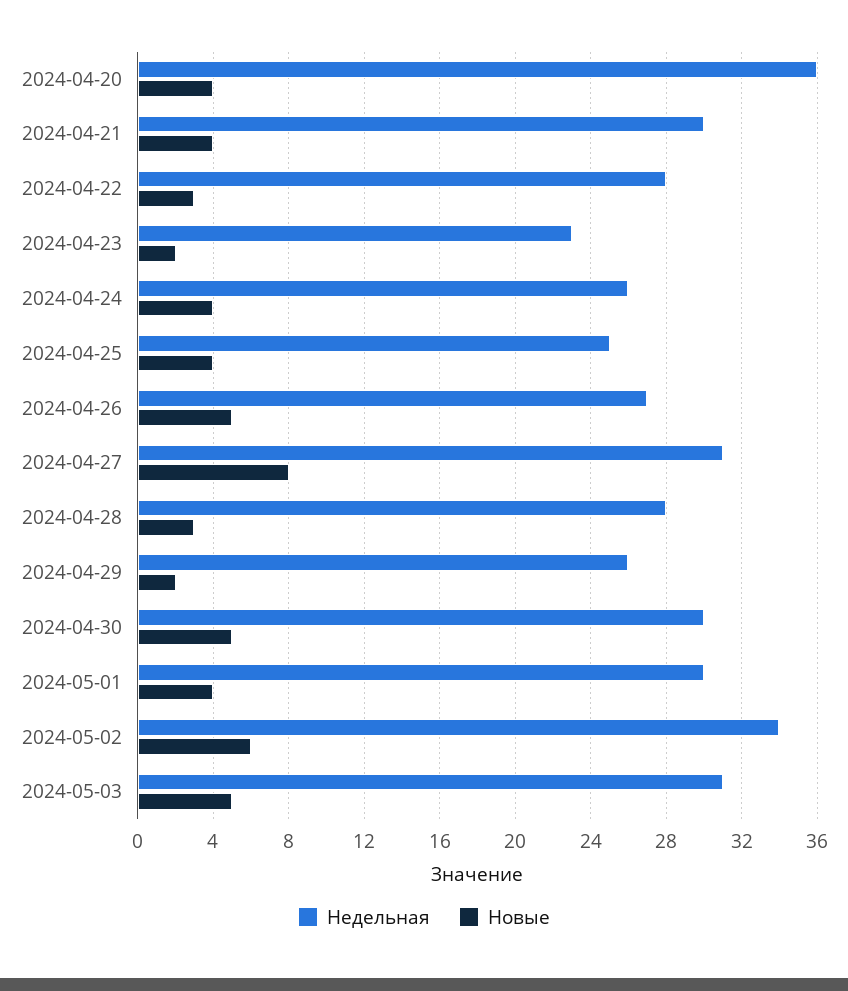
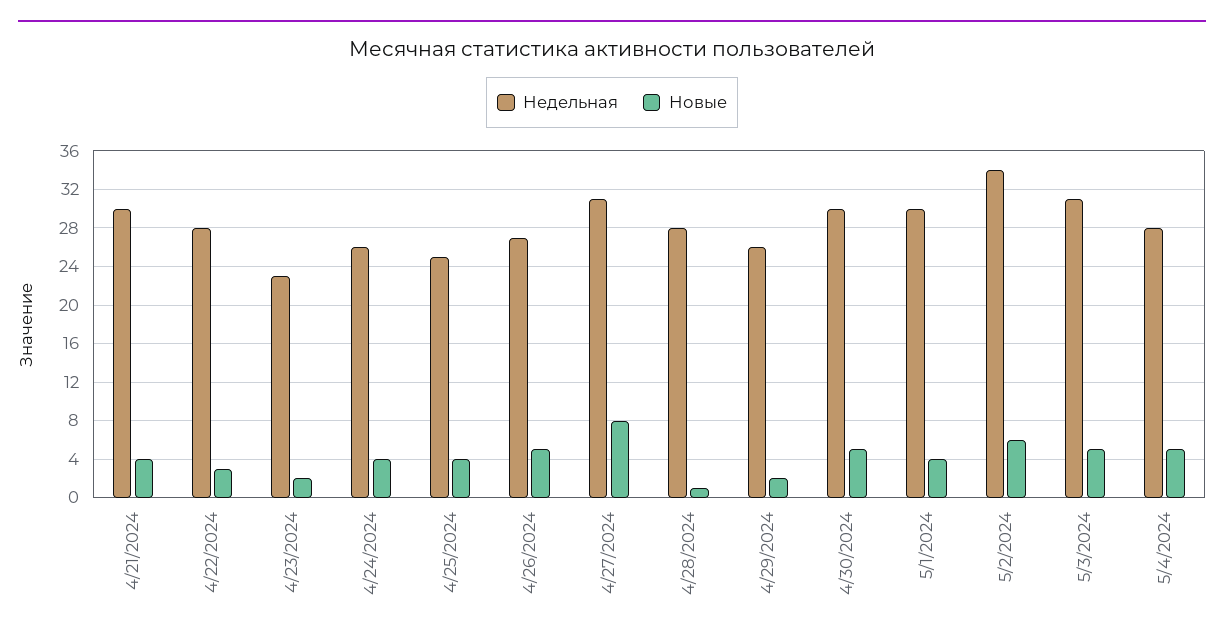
Недельная, 2024-04-20: 36 -> none
Новые, 2024-04-20: 4 -> none
Новые, 2024-04-28: 3 -> 1
Недельная, 5/4/2024: none -> 28
Новые, 5/4/2024: none -> 5

